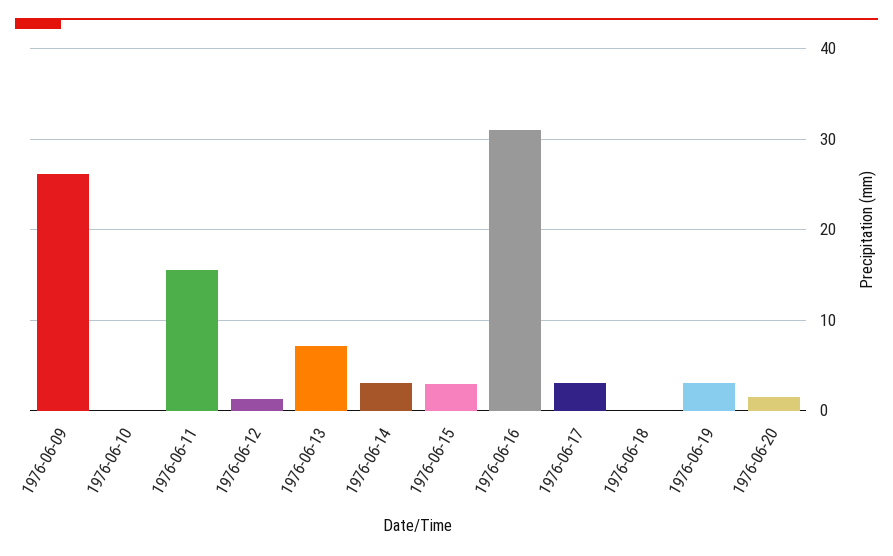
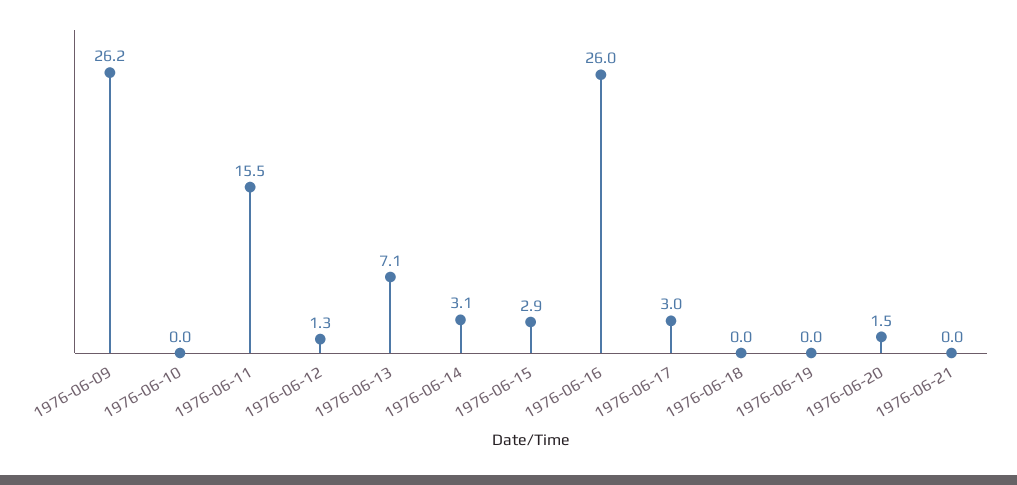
1976-06-16: 31 -> 26
1976-06-19: 3 -> 0
1976-06-21: none -> 0

